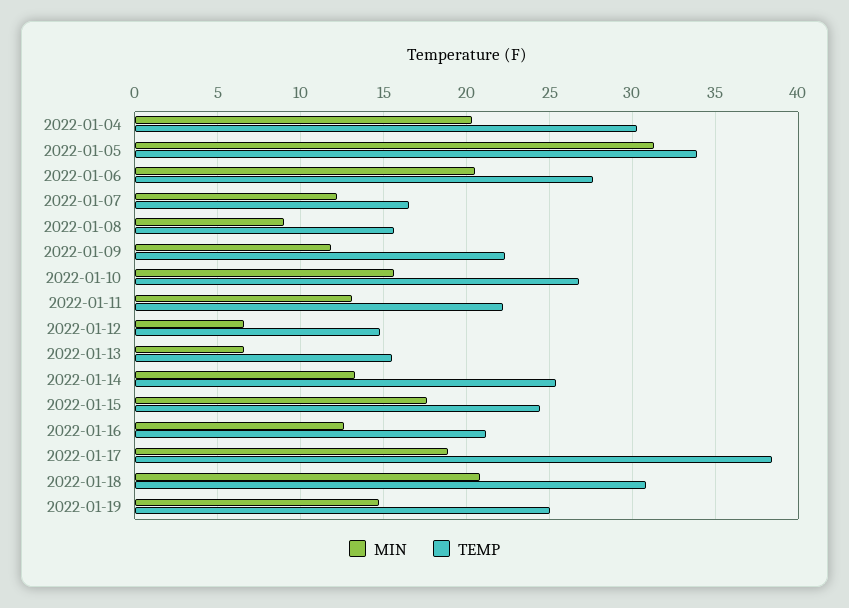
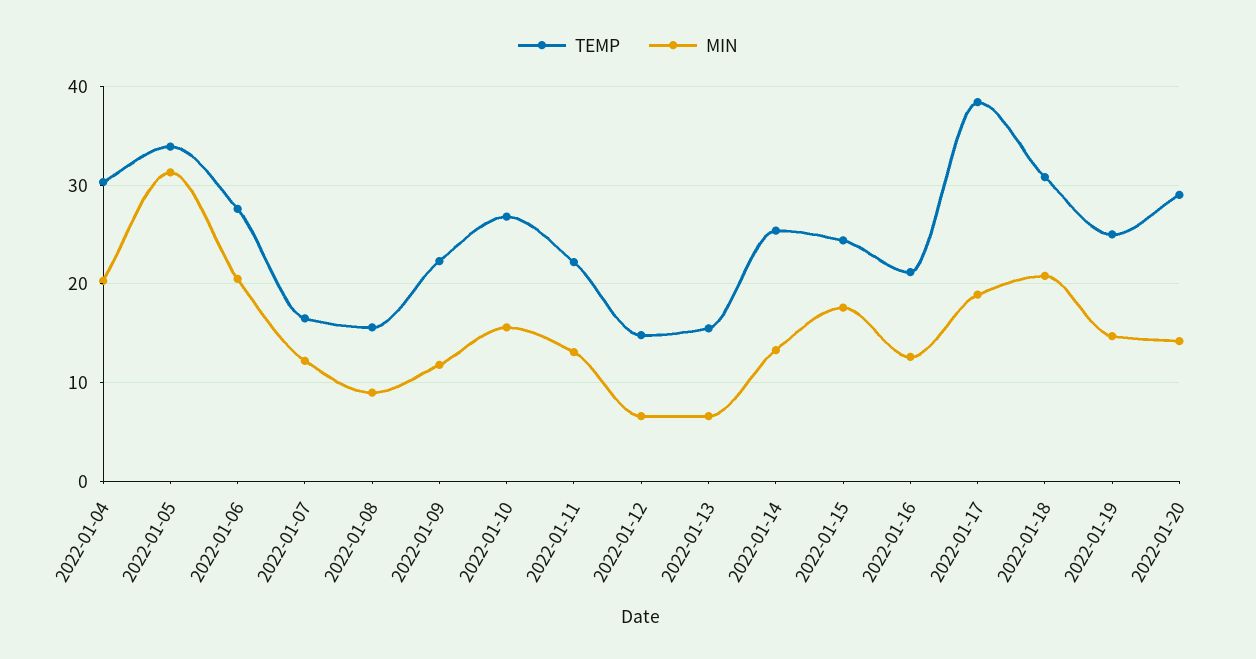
TEMP, 2022-01-20: none -> 29
MIN, 2022-01-20: none -> 14

